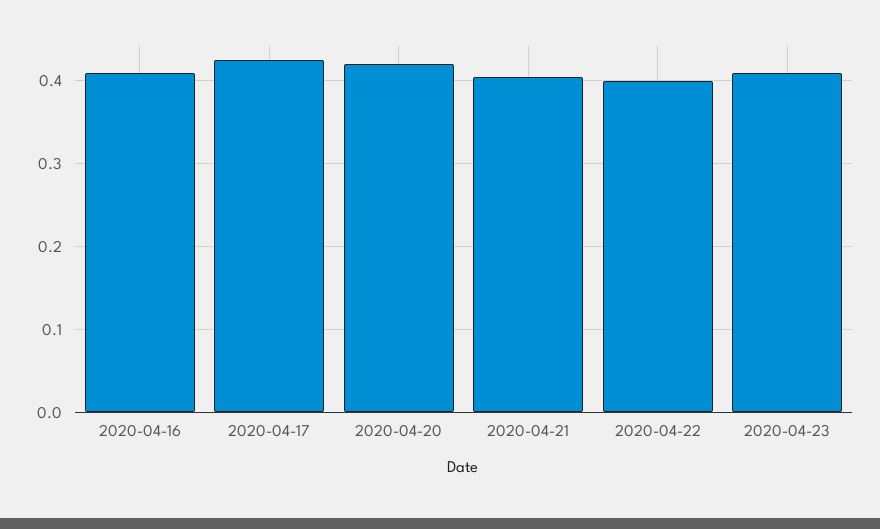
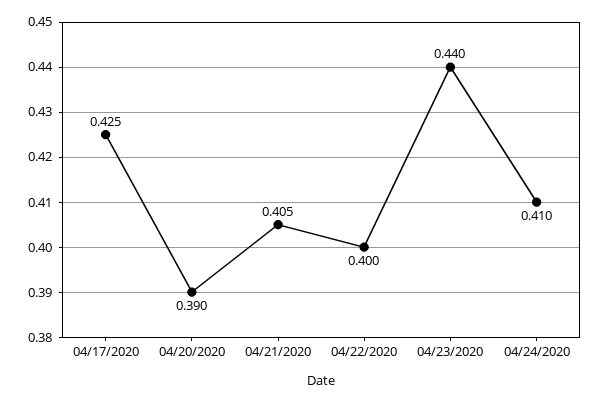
2020-04-16: 0.41 -> none
2020-04-20: 0.42 -> 0.39
2020-04-23: 0.41 -> 0.44
04/24/2020: none -> 0.41

